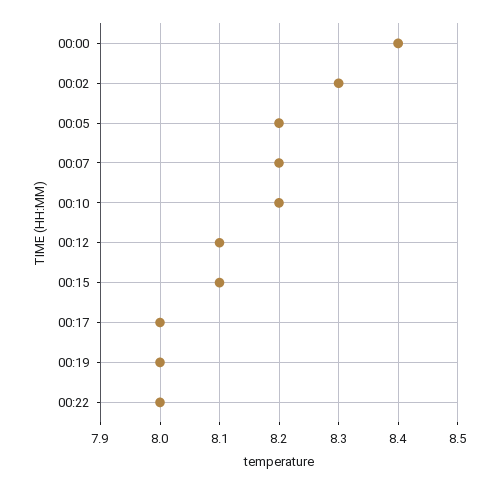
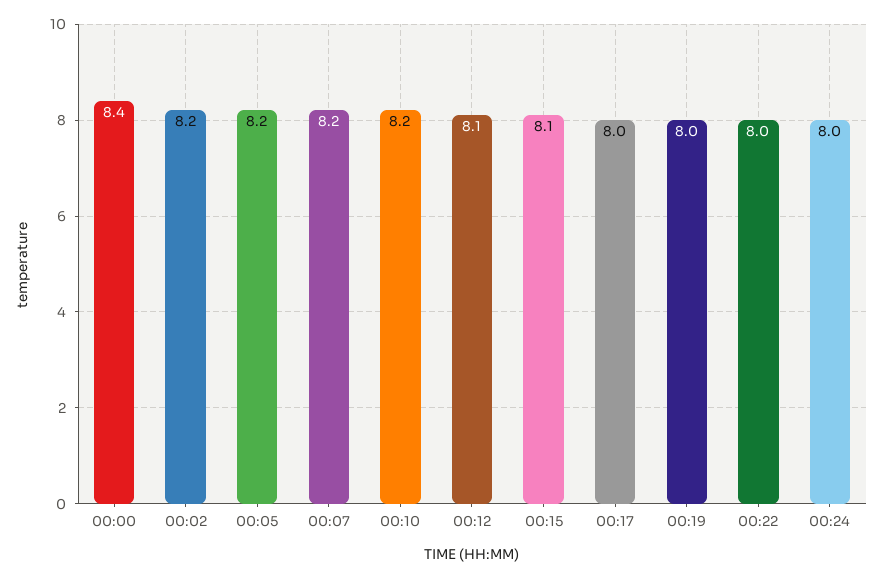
00:02: 8.3 -> 8.2
00:24: none -> 8

